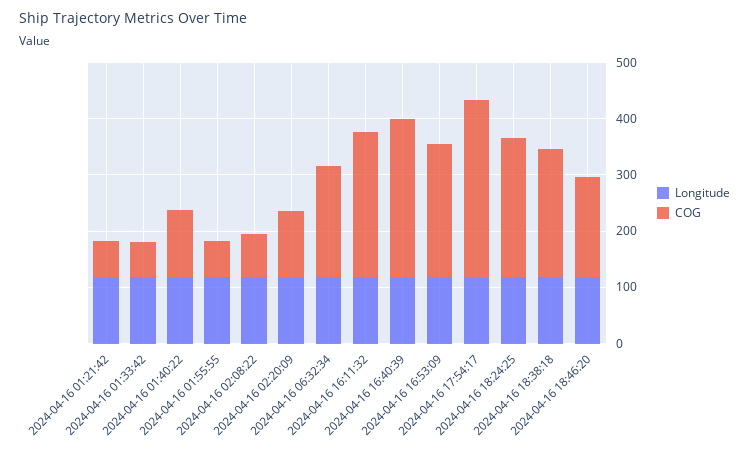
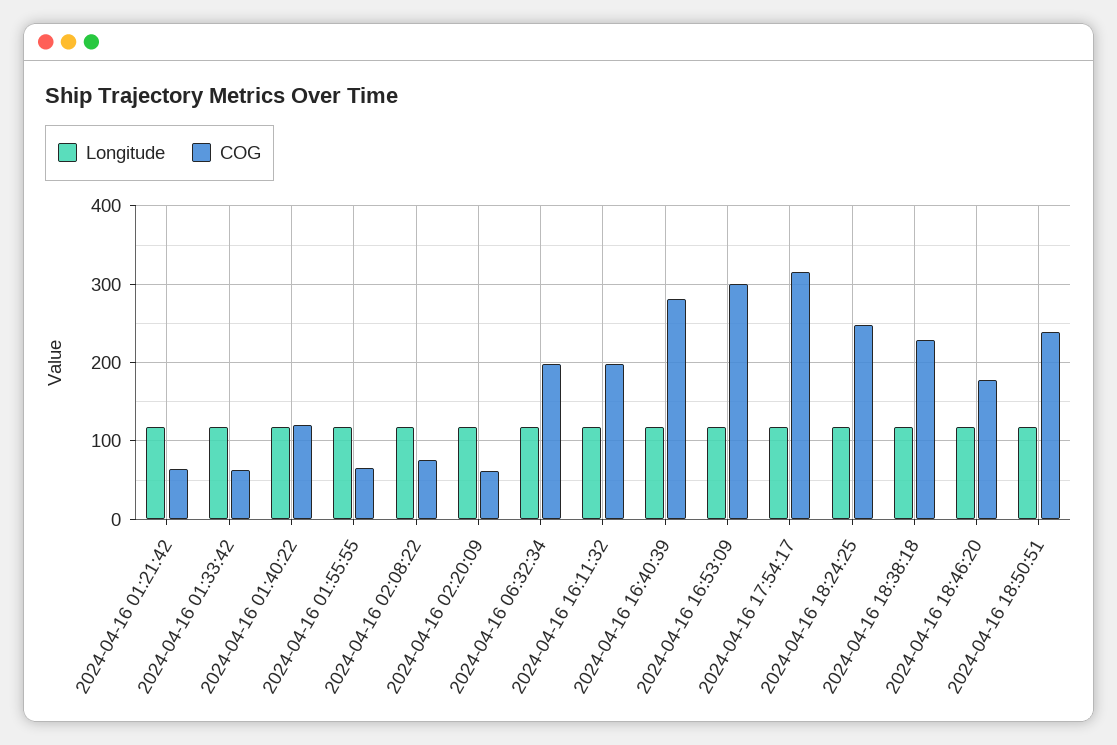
COG, 2024-04-16 02:20:09: 120 -> 60
COG, 2024-04-16 16:11:32: 260 -> 200
COG, 2024-04-16 16:53:09: 240 -> 300
Longitude, 2024-04-16 18:50:51: none -> 120
COG, 2024-04-16 18:50:51: none -> 240

